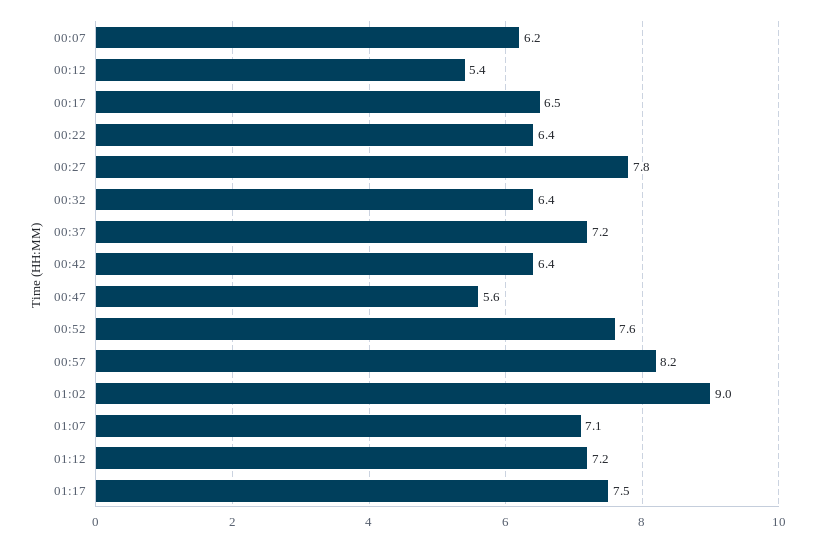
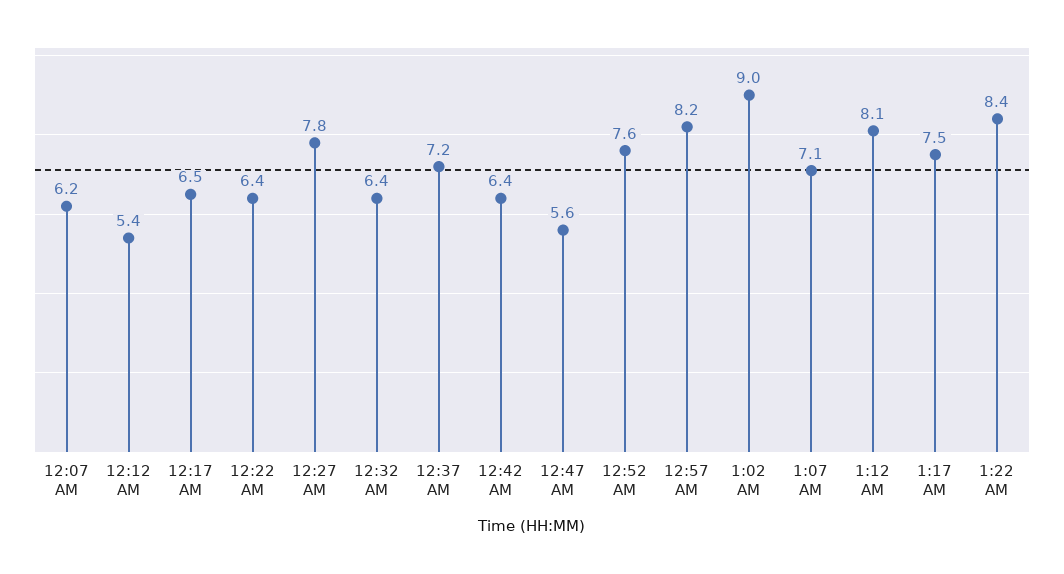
01:12: 7.2 -> 8.1
1:22 AM: none -> 8.4

